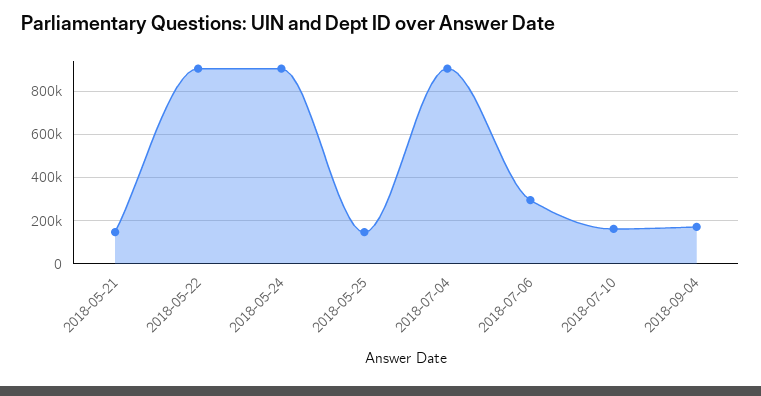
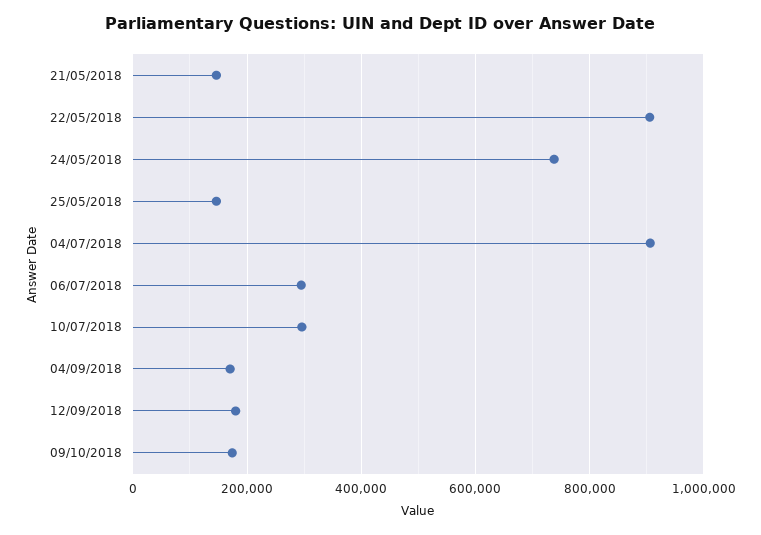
2018-05-24: 900000 -> 740000
2018-07-10: 150000 -> 300000
12/09/2018: none -> 180000
09/10/2018: none -> 180000

